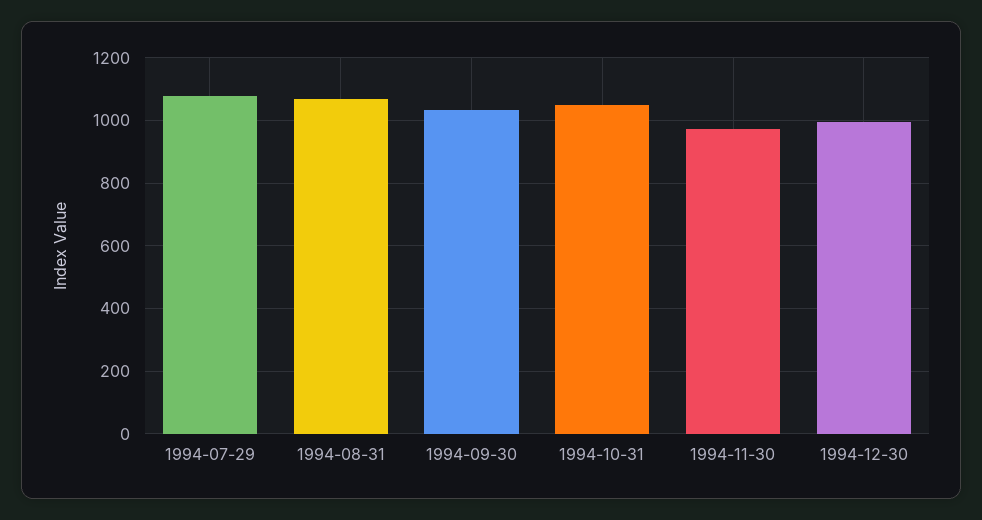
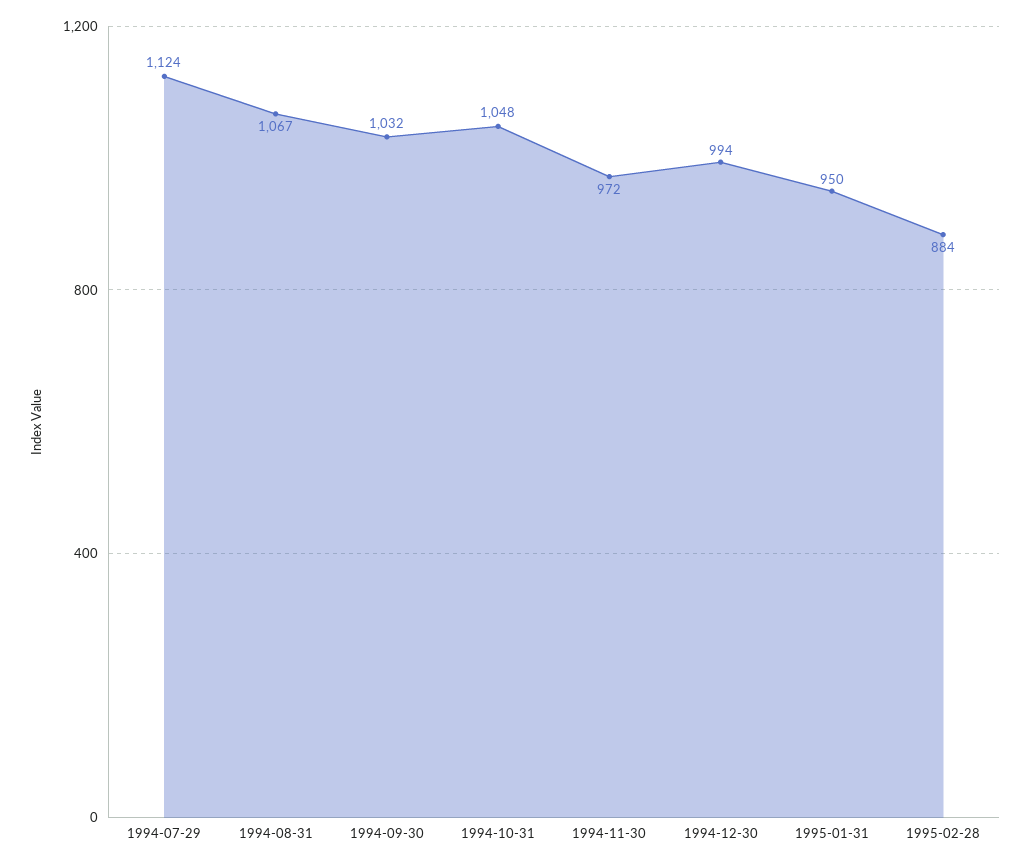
1994-07-29: 1080 -> 1124
1995-01-31: none -> 950
1995-02-28: none -> 884

